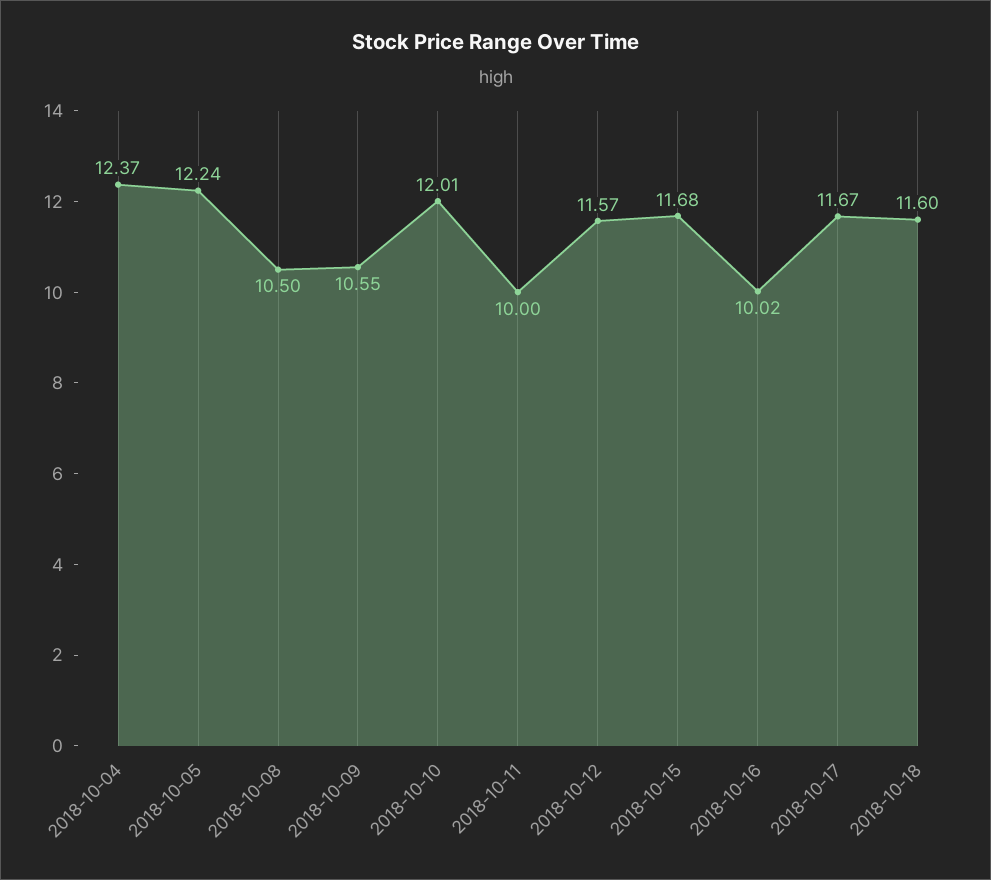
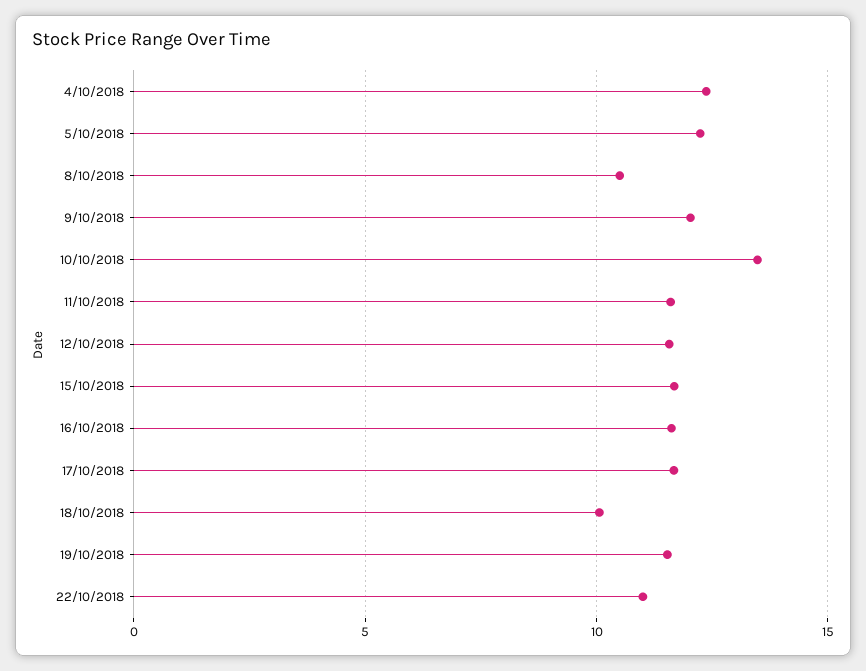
2018-10-09: 10.55 -> 12
2018-10-10: 12.01 -> 13.5
2018-10-11: 10 -> 11.5
2018-10-16: 10.02 -> 11.5
2018-10-18: 11.6 -> 10
19/10/2018: none -> 11.5
22/10/2018: none -> 11

